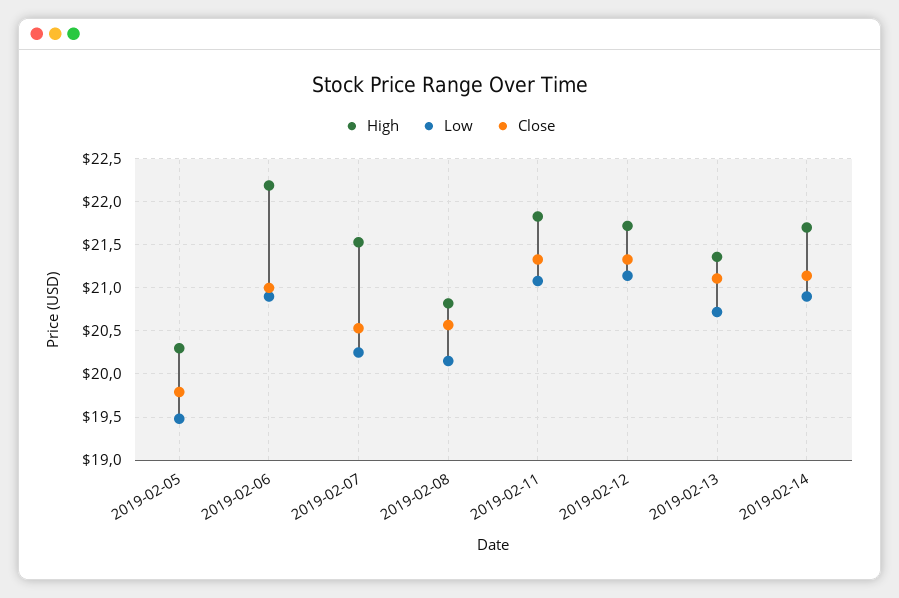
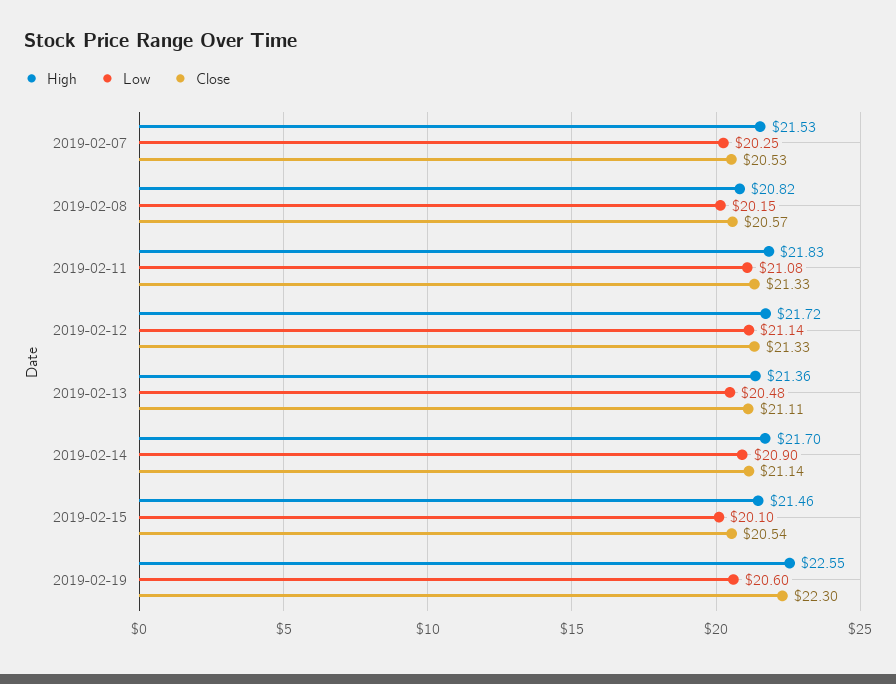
High, 2019-02-05: 20.3 -> none
Low, 2019-02-05: 19.5 -> none
Close, 2019-02-05: 19.8 -> none
High, 2019-02-06: 22.2 -> none
Low, 2019-02-06: 20.9 -> none
Close, 2019-02-06: 21 -> none
Low, 2019-02-13: 20.7 -> 20.48
High, 2019-02-15: none -> 21.46
Low, 2019-02-15: none -> 20.1
Close, 2019-02-15: none -> 20.54
High, 2019-02-19: none -> 22.55
Low, 2019-02-19: none -> 20.6
Close, 2019-02-19: none -> 22.3

